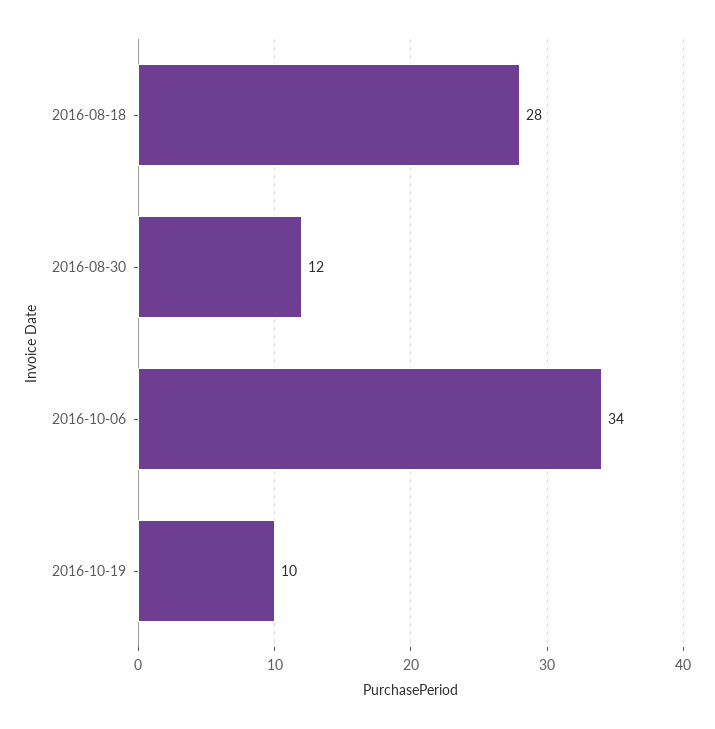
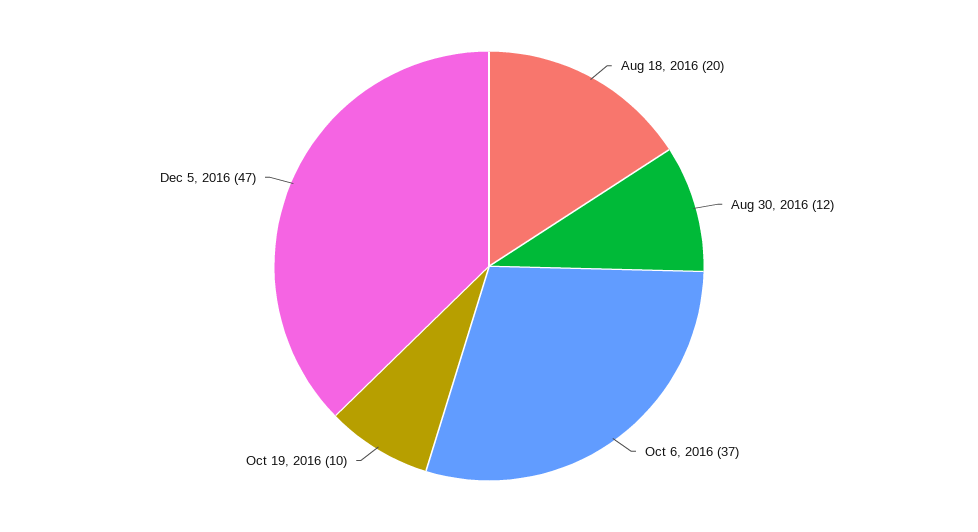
2016-08-18: 28 -> 20
2016-10-06: 34 -> 37
Dec 5, 2016: none -> 47

